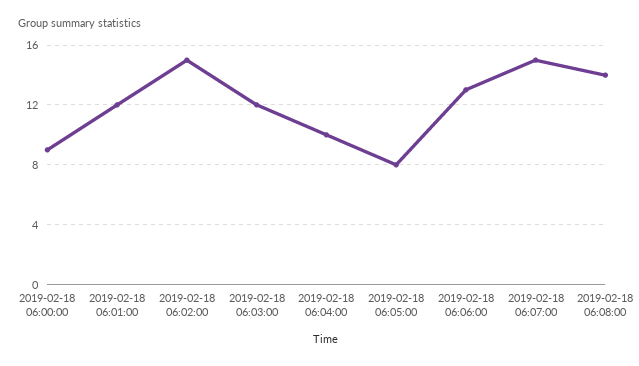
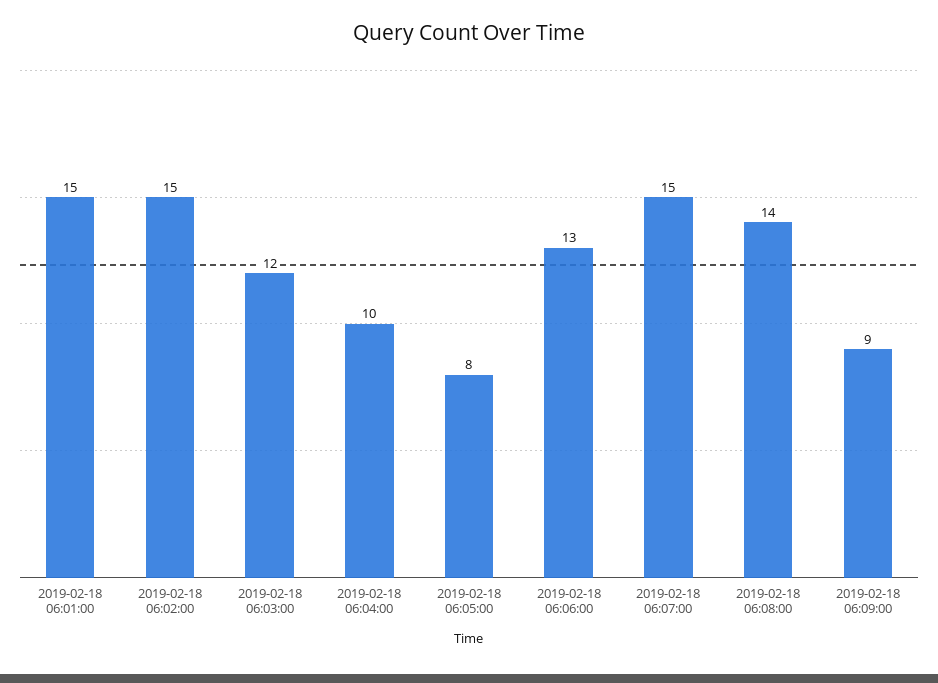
2019-02-18 06:00:00: 9 -> none
2019-02-18 06:01:00: 12 -> 15
2019-02-18 06:09:00: none -> 9

